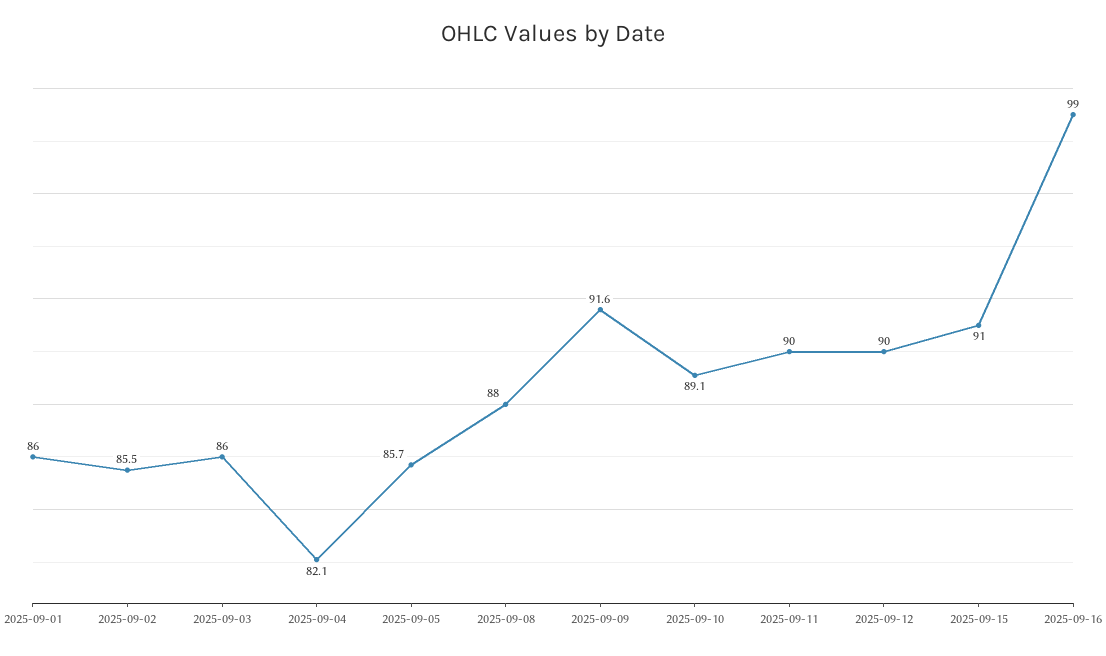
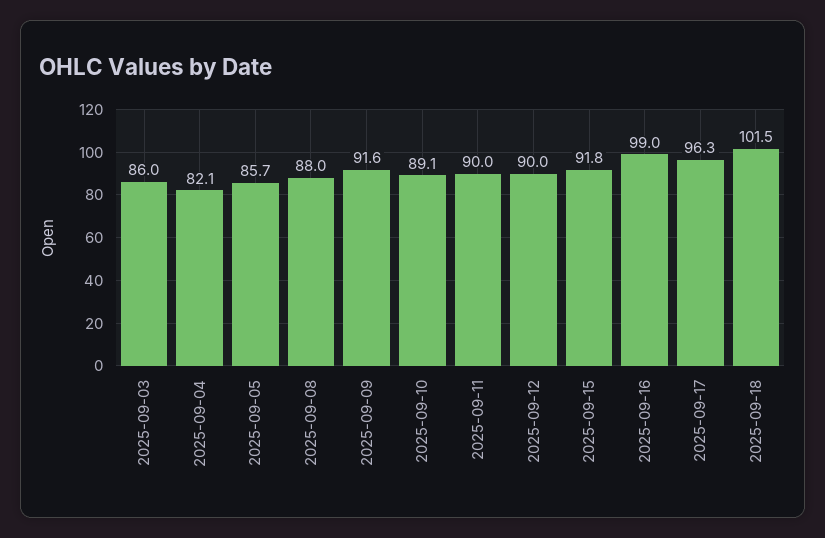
2025-09-01: 86 -> none
2025-09-02: 85.5 -> none
2025-09-15: 91 -> 91.8
2025-09-17: none -> 96.3
2025-09-18: none -> 101.5

